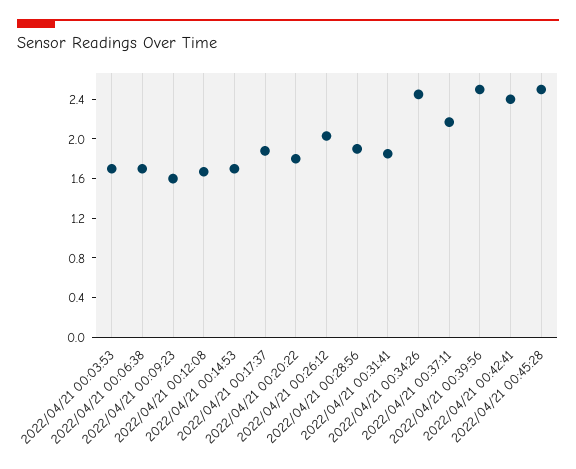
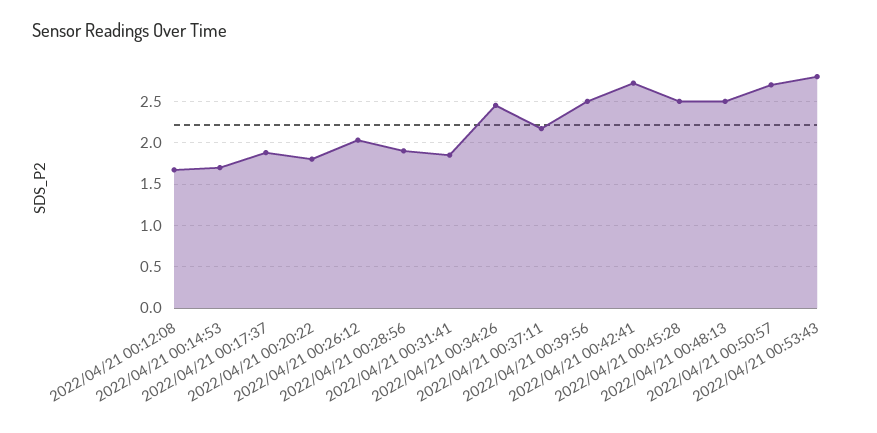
2022/04/21 00:03:53: 1.7 -> none
2022/04/21 00:06:38: 1.7 -> none
2022/04/21 00:09:23: 1.6 -> none
2022/04/21 00:42:41: 2.4 -> 2.7
2022/04/21 00:48:13: none -> 2.5
2022/04/21 00:50:57: none -> 2.7
2022/04/21 00:53:43: none -> 2.8

